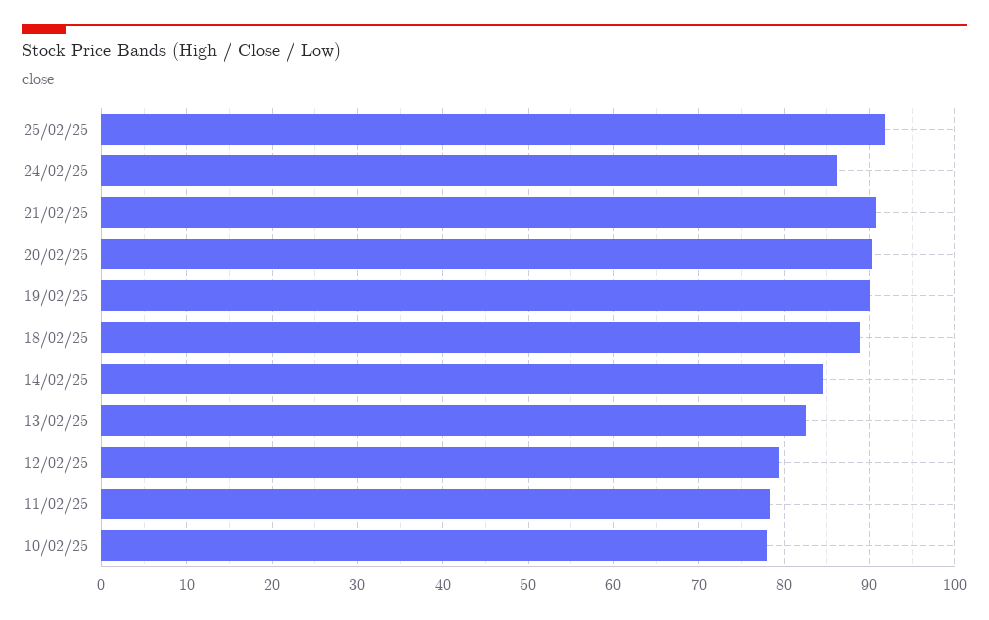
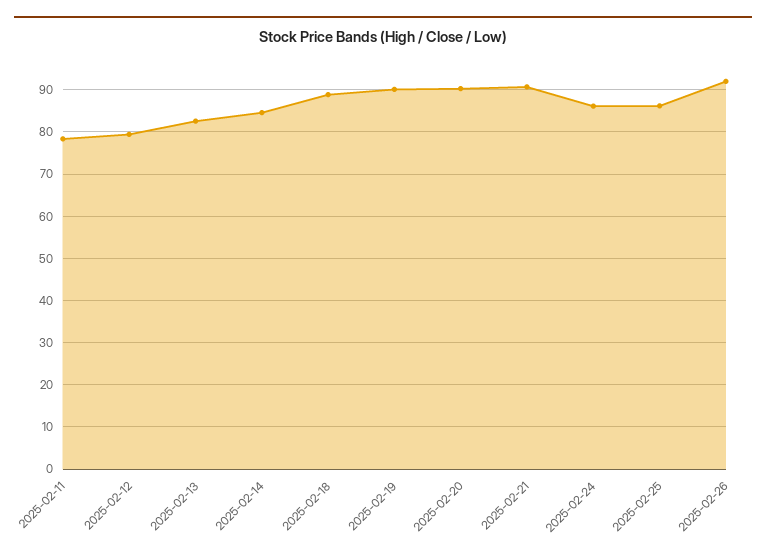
25/02/25: 92 -> 86
10/02/25: 78 -> none
2025-02-26: none -> 92

